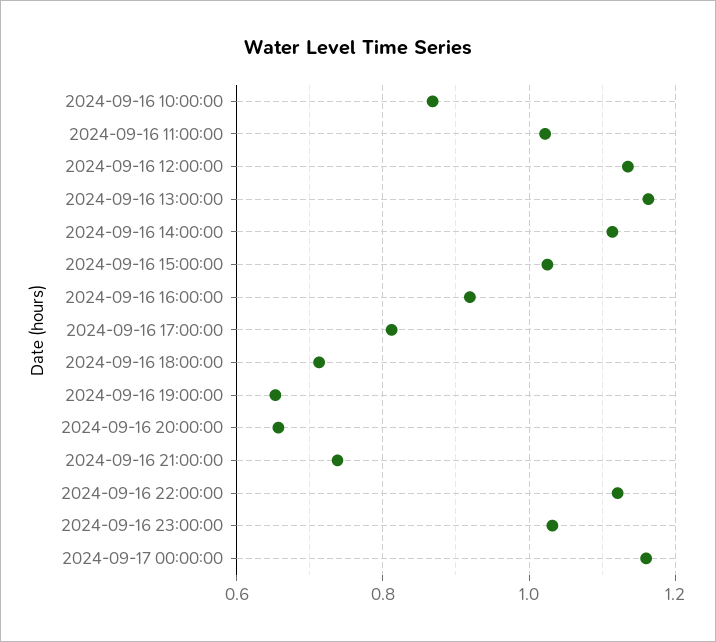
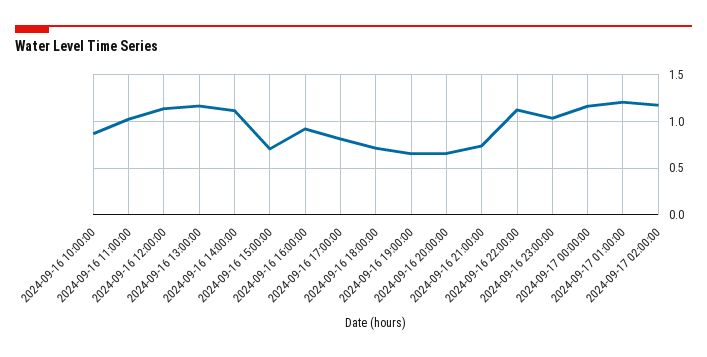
2024-09-16 15:00:00: 1.02 -> 0.7
2024-09-17 01:00:00: none -> 1.2
2024-09-17 02:00:00: none -> 1.2

